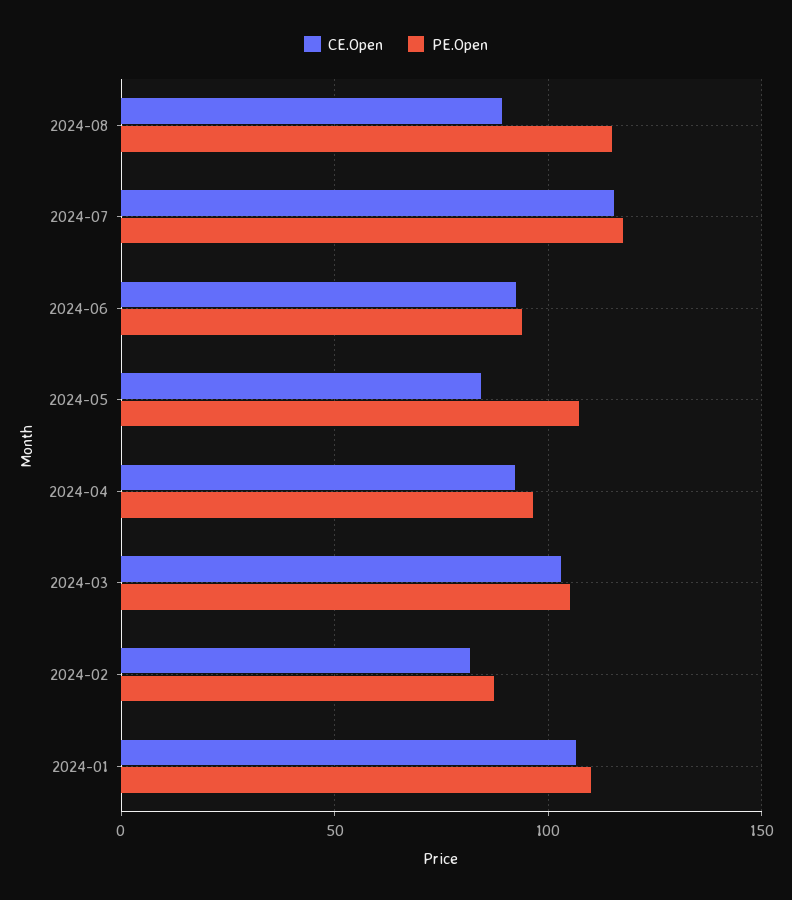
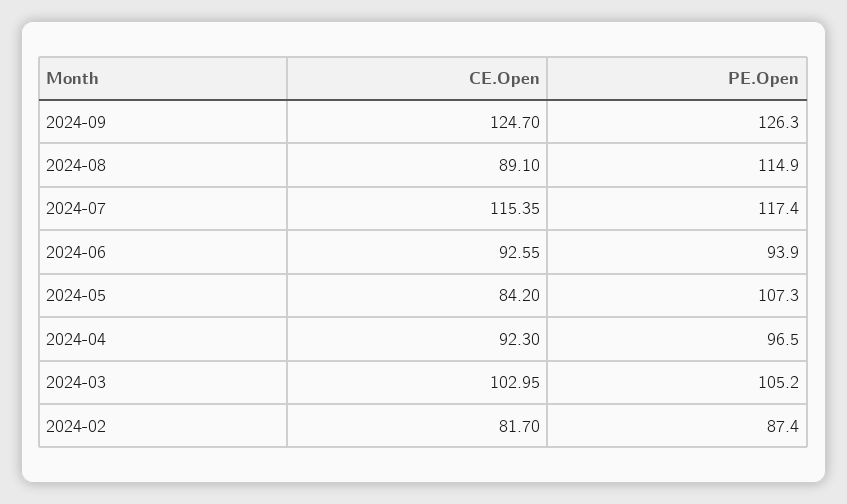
CE.Open, 2024-01: 105 -> none
PE.Open, 2024-01: 110 -> none
CE.Open, 2024-09: none -> 124.7
PE.Open, 2024-09: none -> 126.3

